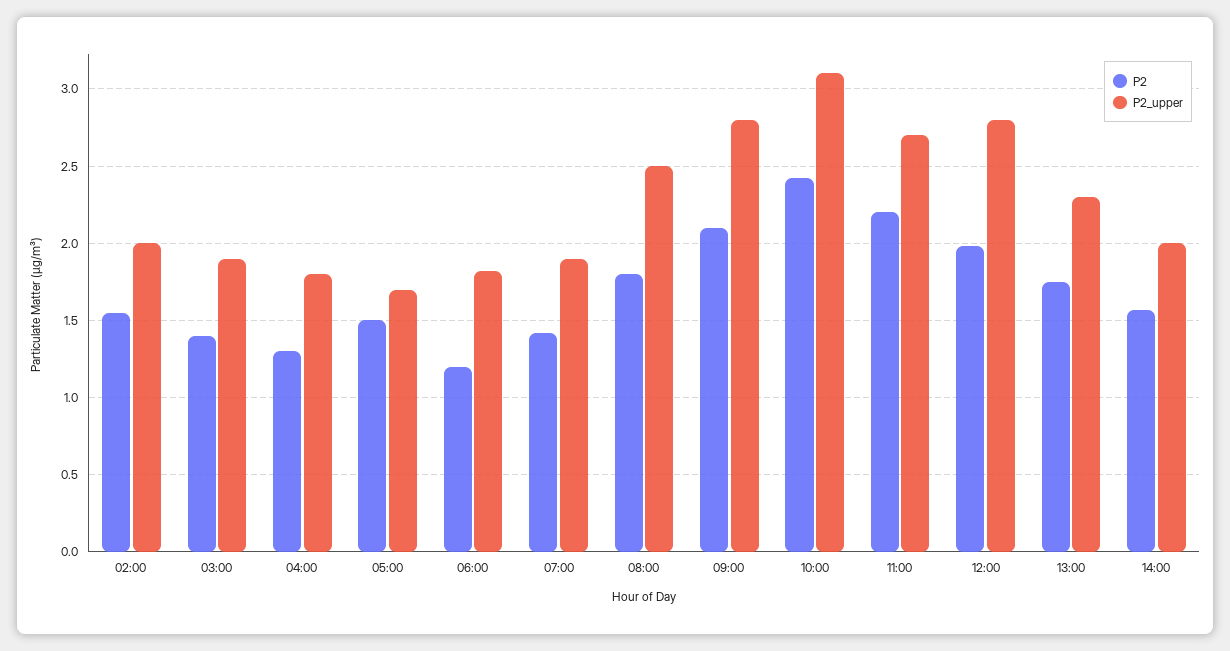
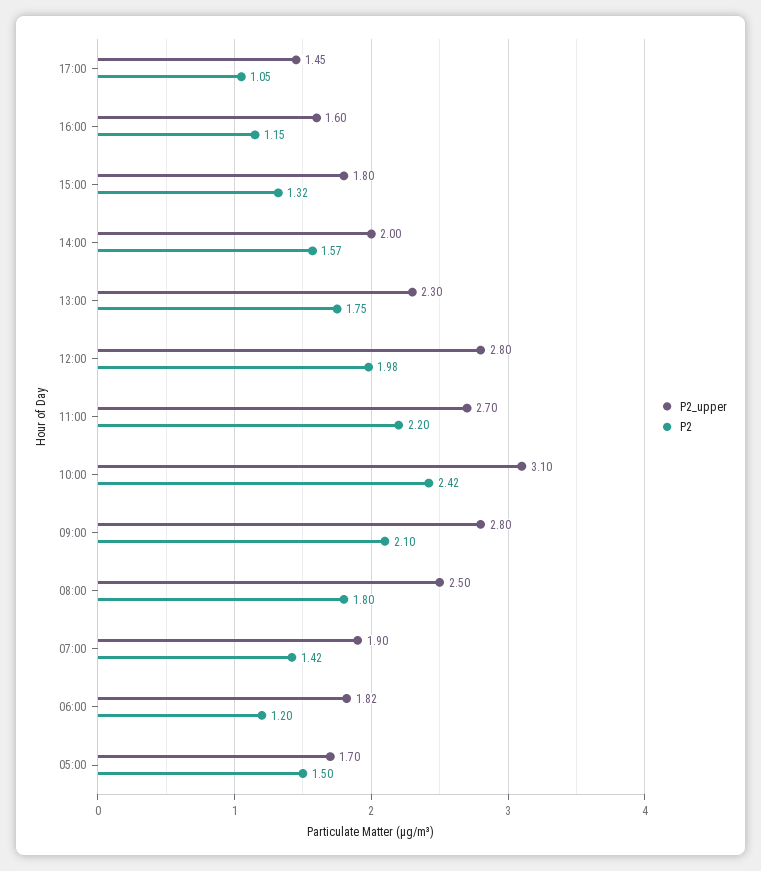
P2, 02:00: 1.55 -> none
P2_upper, 02:00: 2 -> none
P2, 03:00: 1.4 -> none
P2_upper, 03:00: 1.9 -> none
P2, 04:00: 1.3 -> none
P2_upper, 04:00: 1.8 -> none
P2_upper, 17:00: none -> 1.45
P2, 17:00: none -> 1.05
P2_upper, 16:00: none -> 1.6
P2, 16:00: none -> 1.15
P2_upper, 15:00: none -> 1.8
P2, 15:00: none -> 1.32

